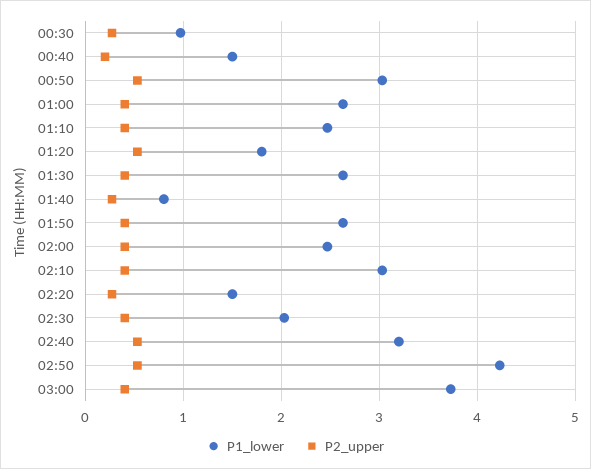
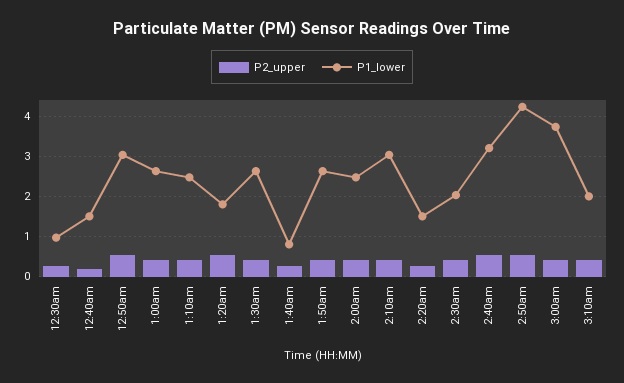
P2_upper, 3:10am: none -> 0.4
P1_lower, 3:10am: none -> 2

